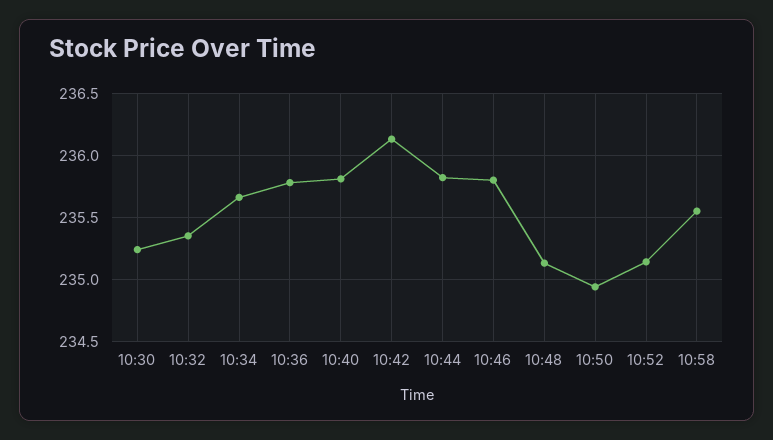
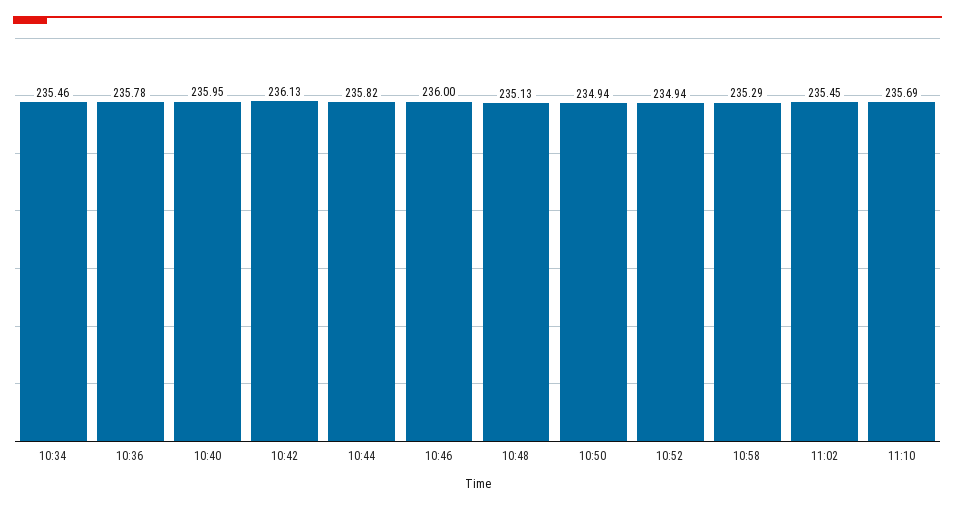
10:30: 235.25 -> none
10:32: 235.35 -> none
10:34: 235.65 -> 235.46
10:40: 235.8 -> 235.95
10:46: 235.8 -> 236
10:52: 235.15 -> 234.94
10:58: 235.55 -> 235.29
11:02: none -> 235.45
11:10: none -> 235.69

